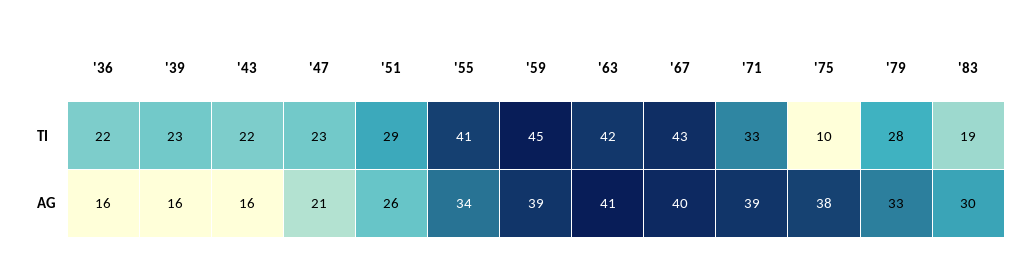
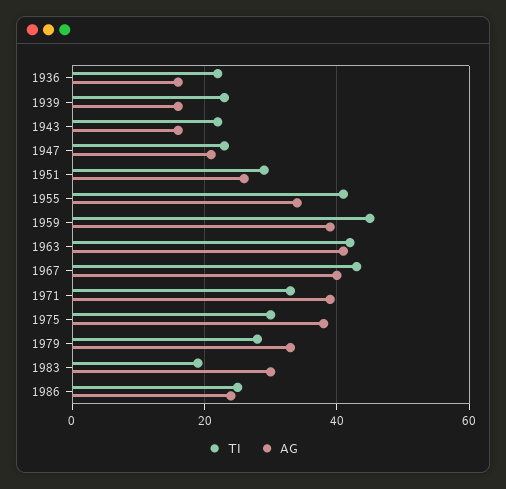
TI, '75: 10 -> 30
TI, 1986: none -> 25
AG, 1986: none -> 25

